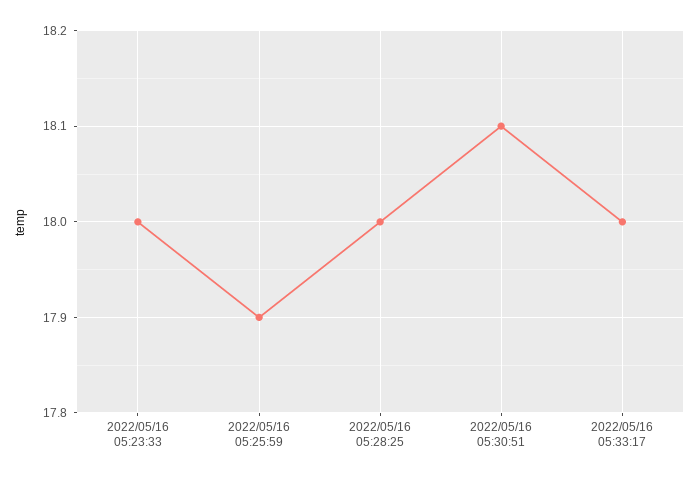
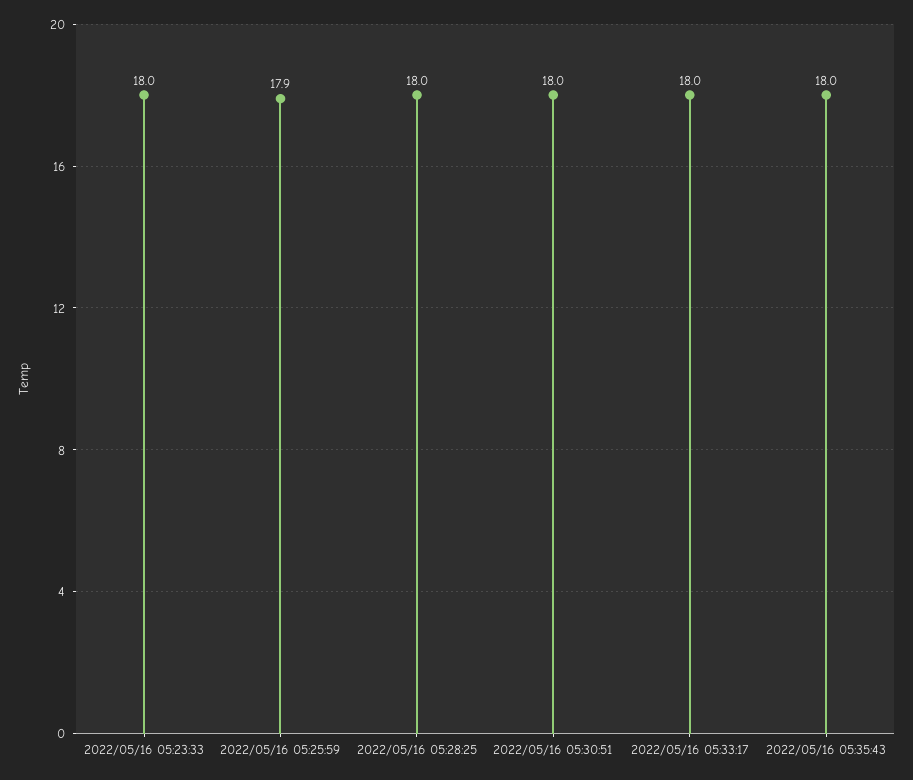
2022/05/16 05:30:51: 18.1 -> 18
2022/05/16 05:35:43: none -> 18

